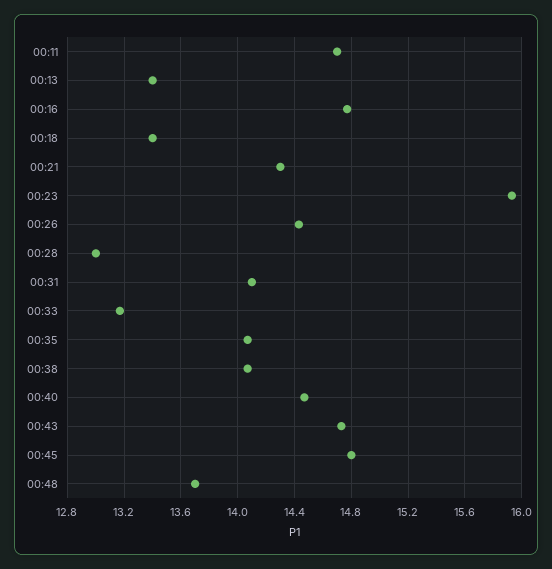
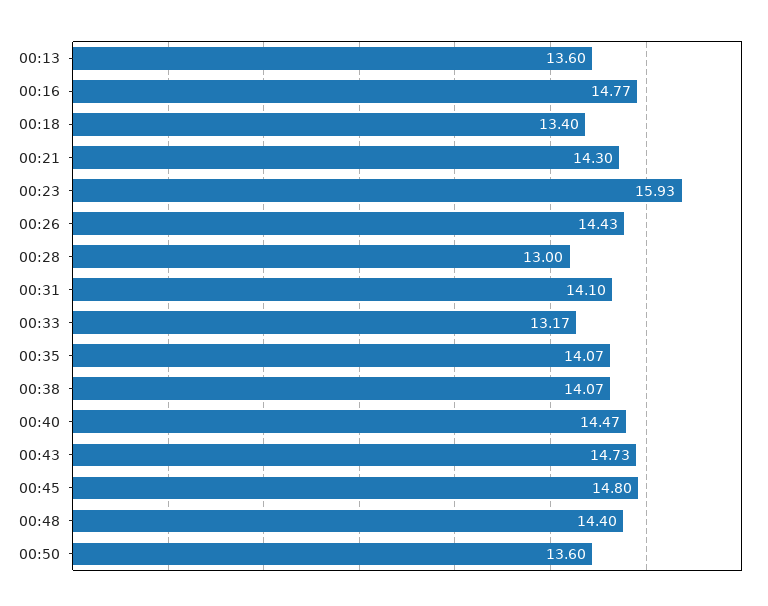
00:11: 14.7 -> none
00:13: 13.4 -> 13.6
00:48: 13.7 -> 14.4
00:50: none -> 13.6

